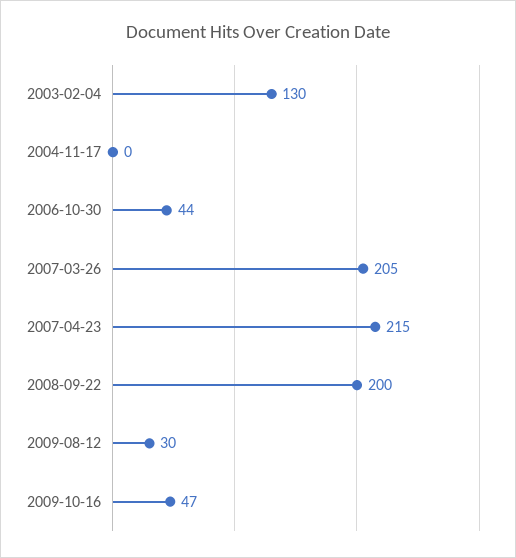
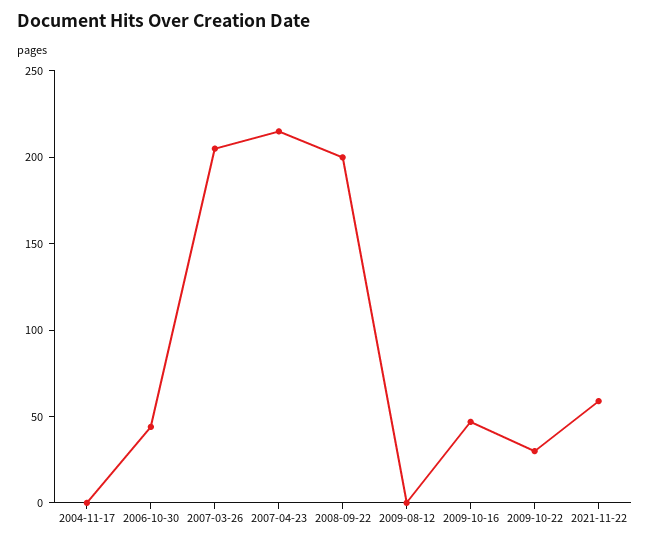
2003-02-04: 130 -> none
2009-08-12: 30 -> 0
2009-10-22: none -> 30
2021-11-22: none -> 60

